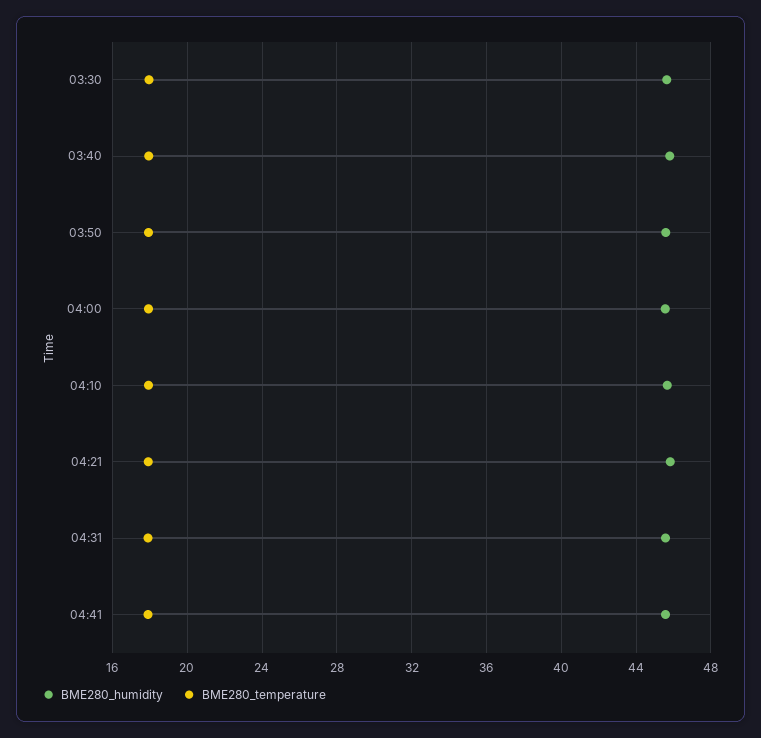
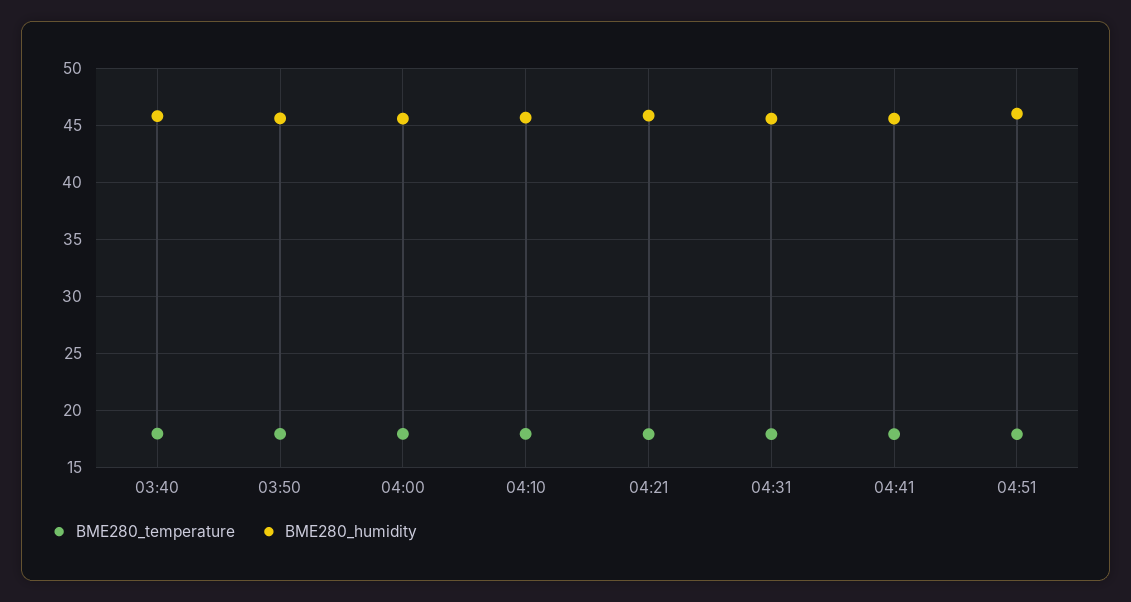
BME280_humidity, 03:30: 45.5 -> none
BME280_temperature, 03:30: 18 -> none
BME280_temperature, 04:51: none -> 18
BME280_humidity, 04:51: none -> 46

